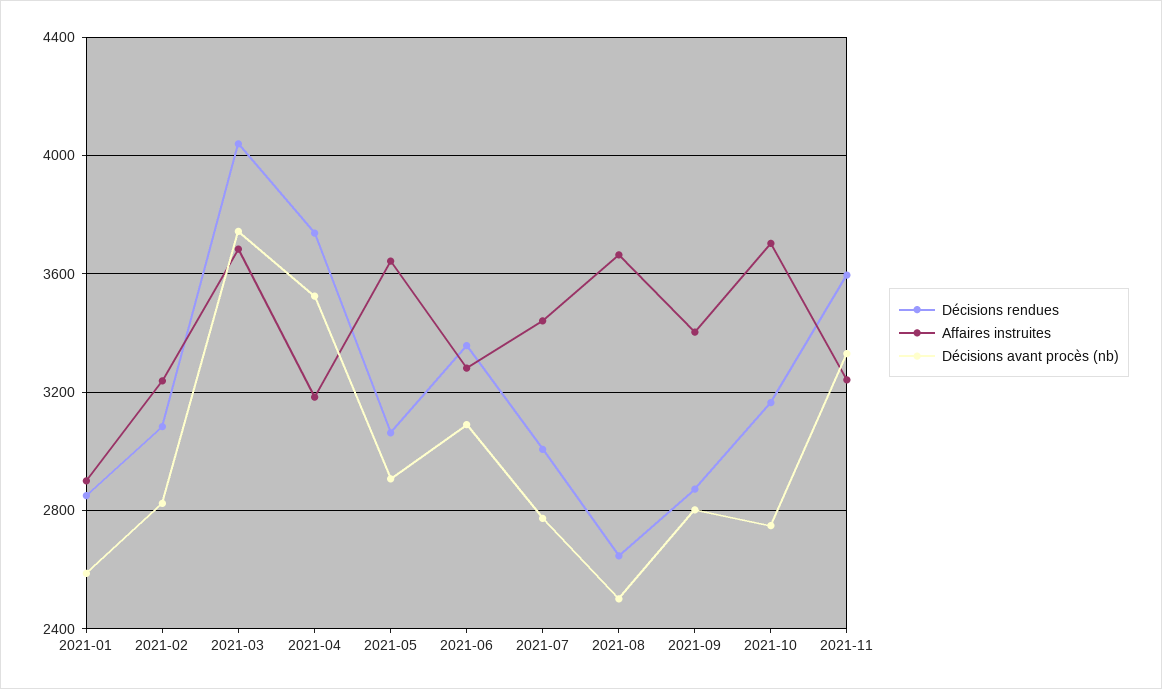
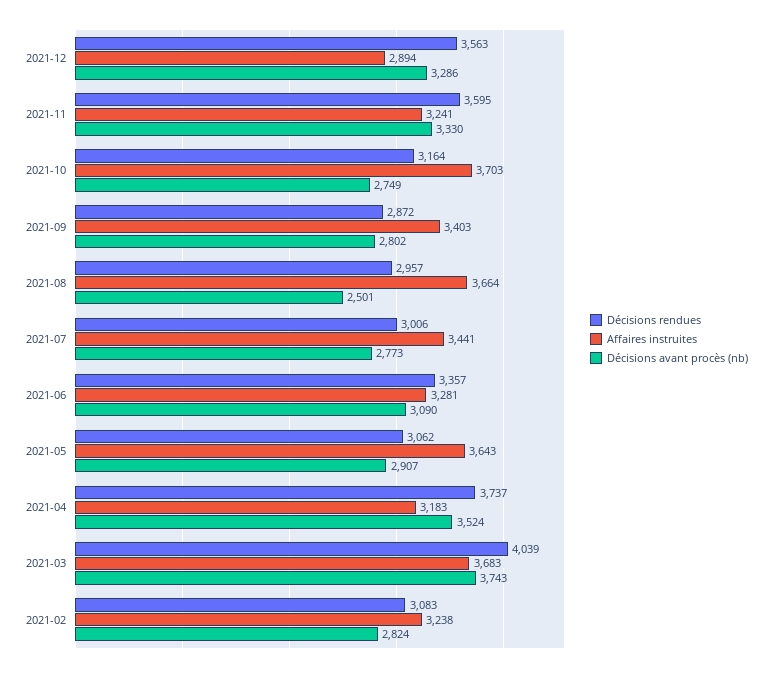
Décisions rendues, 2021-01: 2850 -> none
Affaires instruites, 2021-01: 2900 -> none
Décisions avant procès (nb), 2021-01: 2600 -> none
Décisions rendues, 2021-08: 2650 -> 2957
Décisions rendues, 2021-12: none -> 3563
Affaires instruites, 2021-12: none -> 2894
Décisions avant procès (nb), 2021-12: none -> 3286

